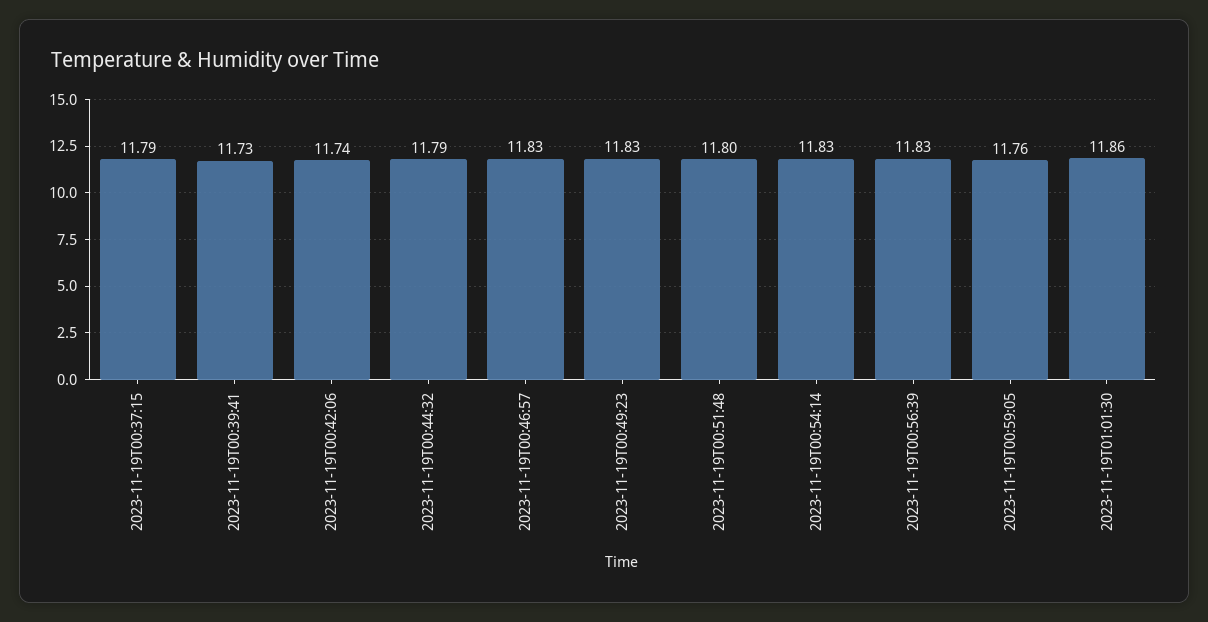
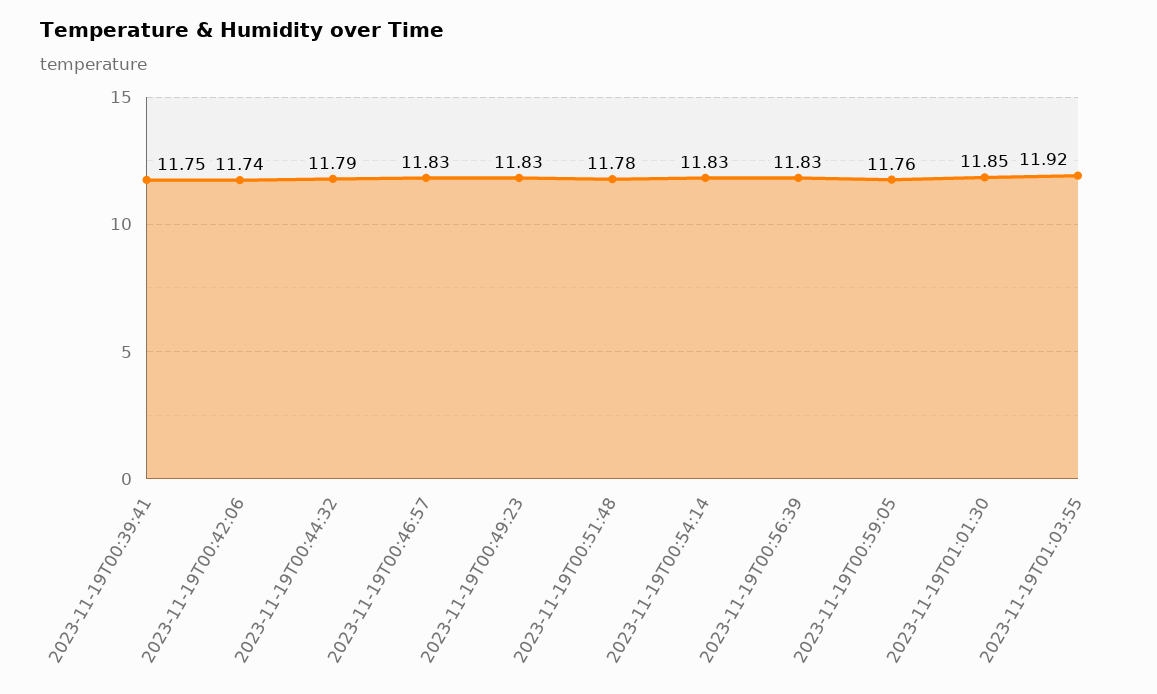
2023-11-19T00:37:15: 11.79 -> none
2023-11-19T00:39:41: 11.73 -> 11.75
2023-11-19T00:51:48: 11.8 -> 11.78
2023-11-19T01:01:30: 11.86 -> 11.85
2023-11-19T01:03:55: none -> 11.92

